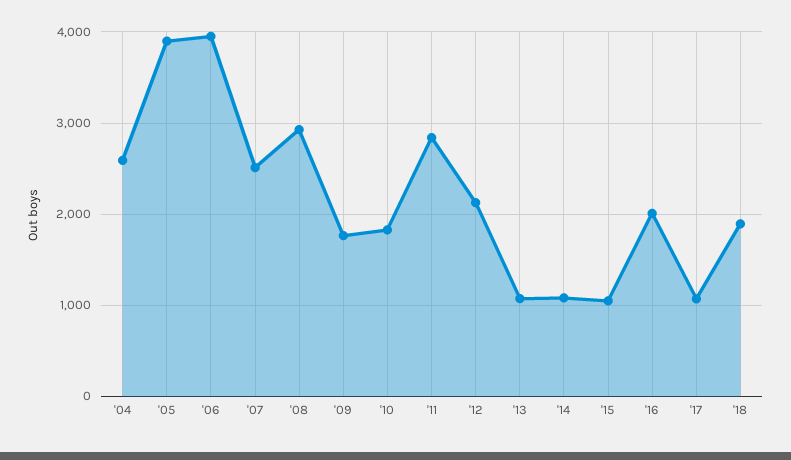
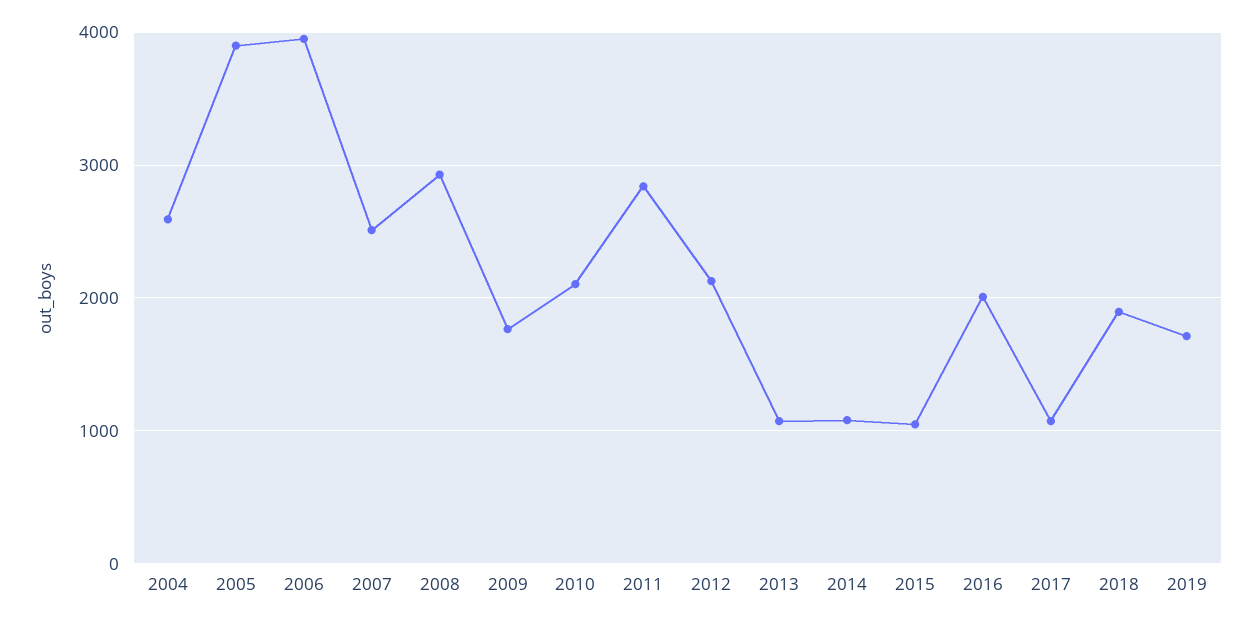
'10: 1800 -> 2100
2019: none -> 1700

